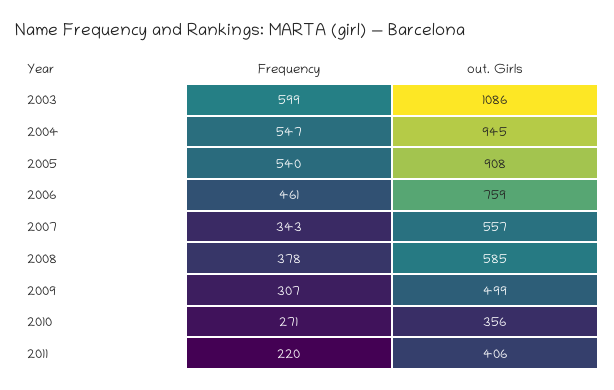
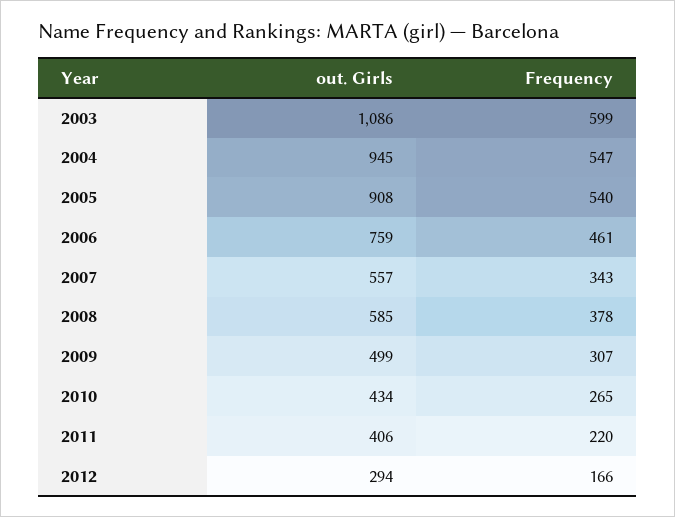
Frequency, 2010: 271 -> 265
out. Girls, 2010: 356 -> 434
out. Girls, 2012: none -> 294
Frequency, 2012: none -> 166

